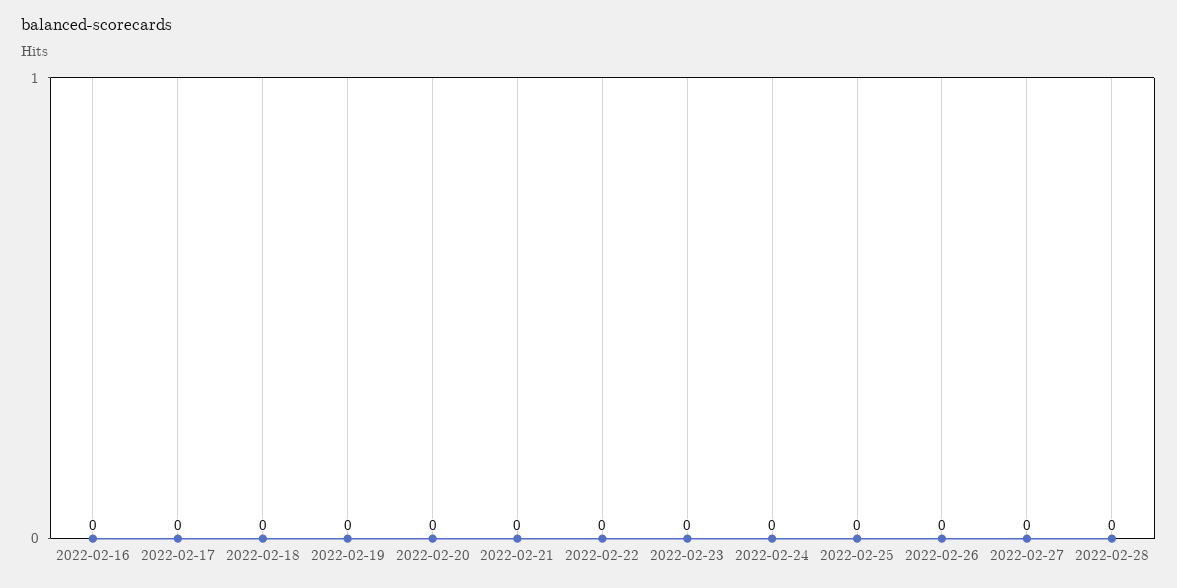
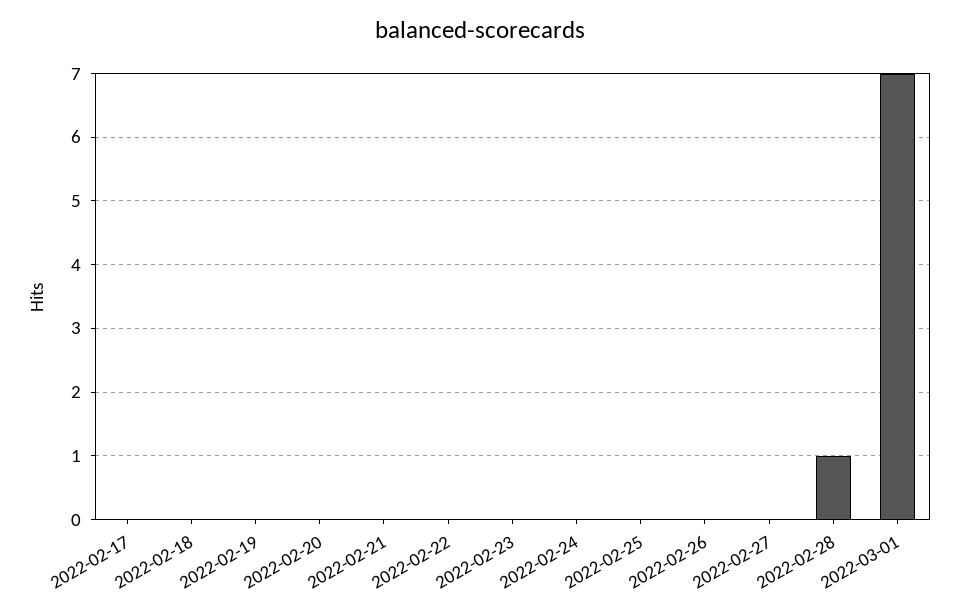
2022-02-16: 0 -> none
2022-02-28: 0 -> 1
2022-03-01: none -> 7

